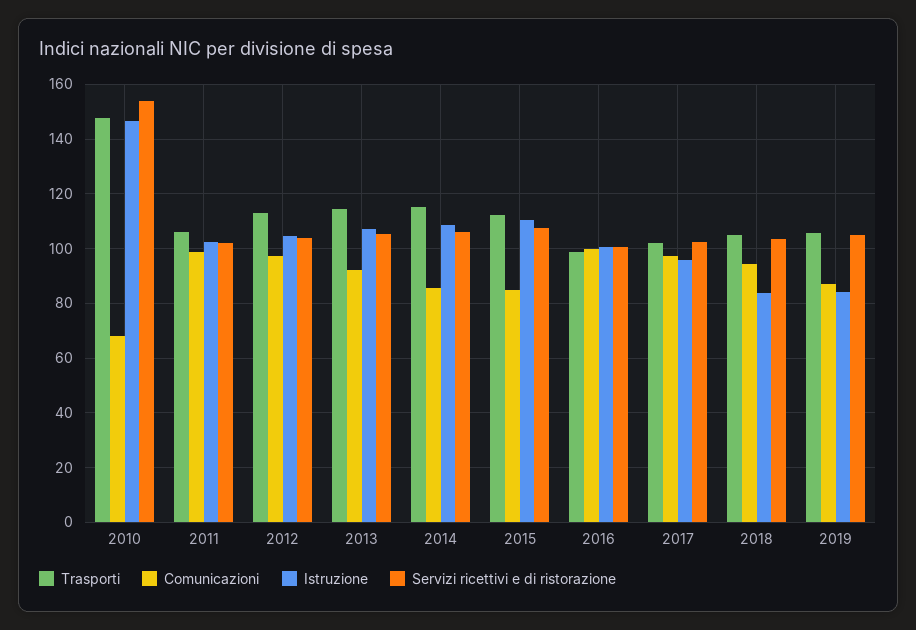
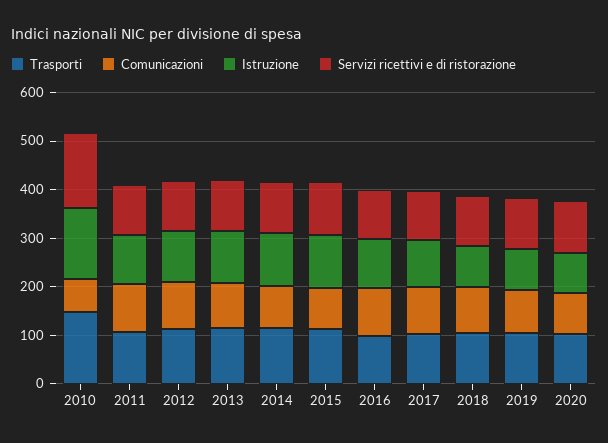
Trasporti, 2020: none -> 100
Comunicazioni, 2020: none -> 80
Istruzione, 2020: none -> 80
Servizi ricettivi e di ristorazione, 2020: none -> 100

